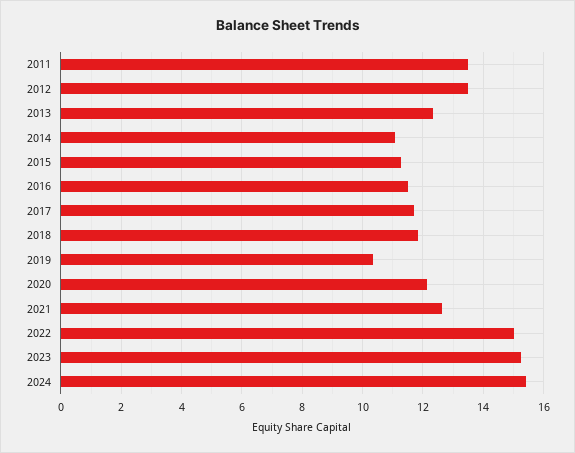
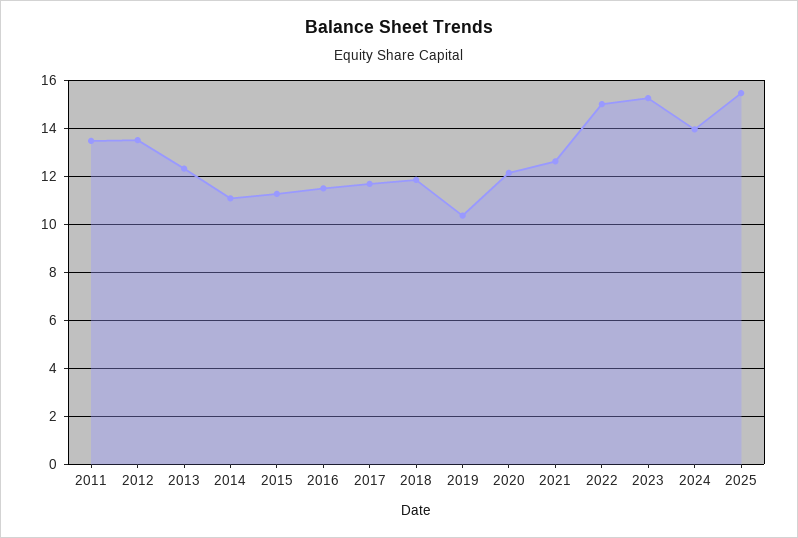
2024: 15.4 -> 14
2025: none -> 15.5

